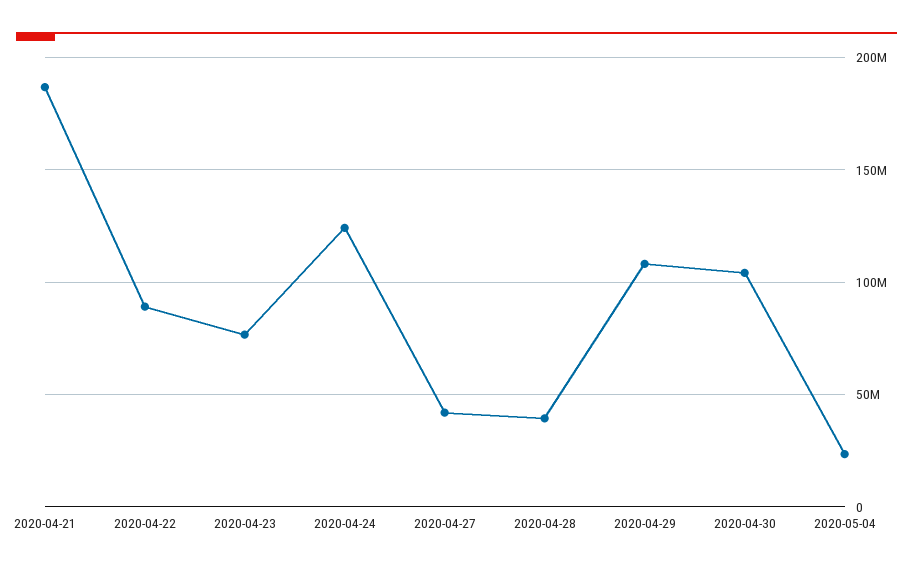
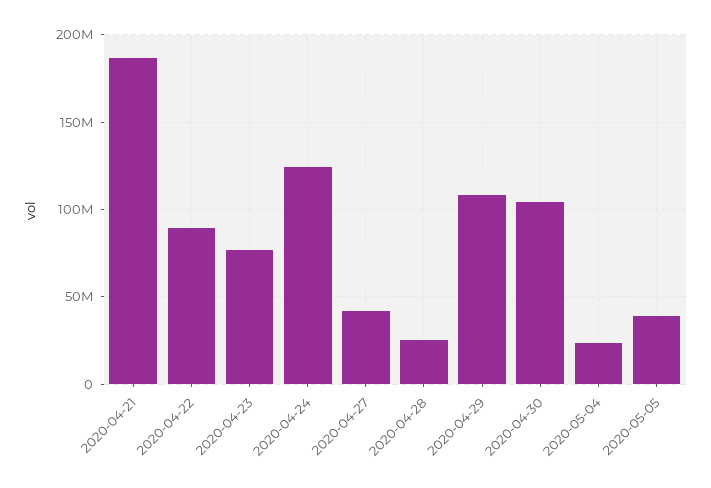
2020-04-28: 40000000 -> 25000000
2020-05-05: none -> 40000000

